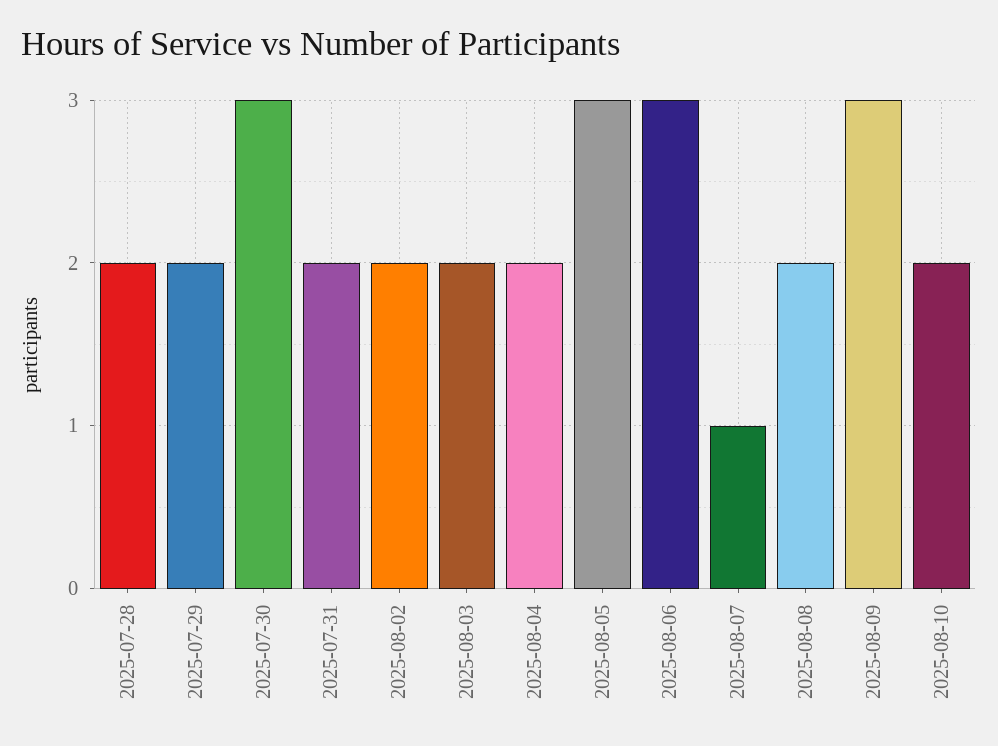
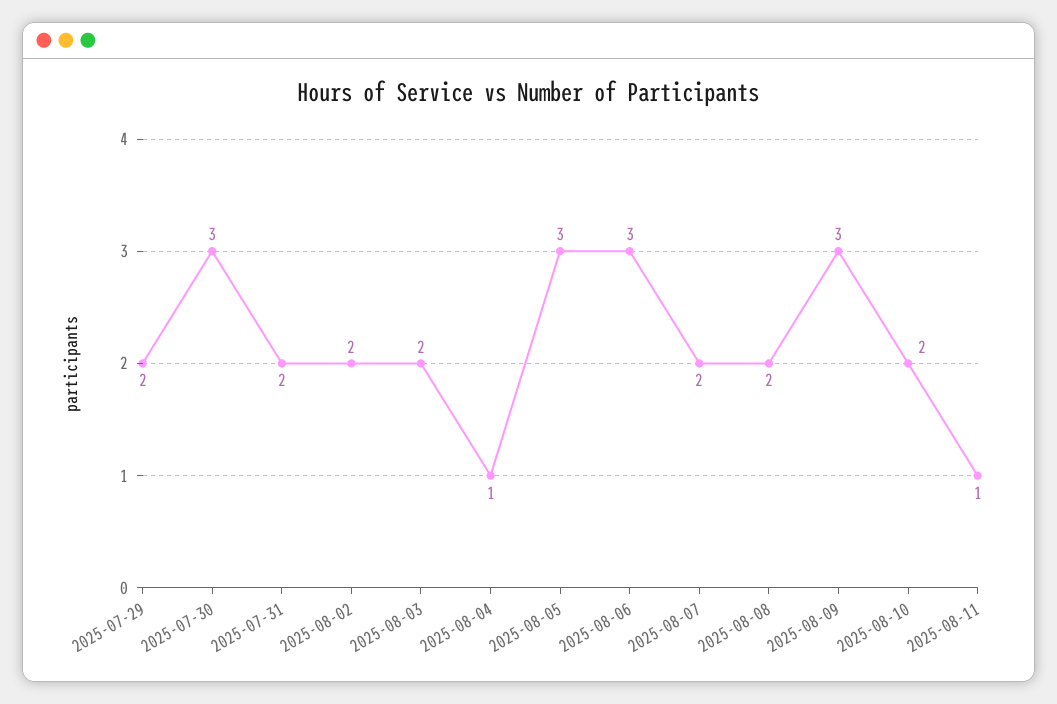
2025-07-28: 2 -> none
2025-08-04: 2 -> 1
2025-08-07: 1 -> 2
2025-08-11: none -> 1

